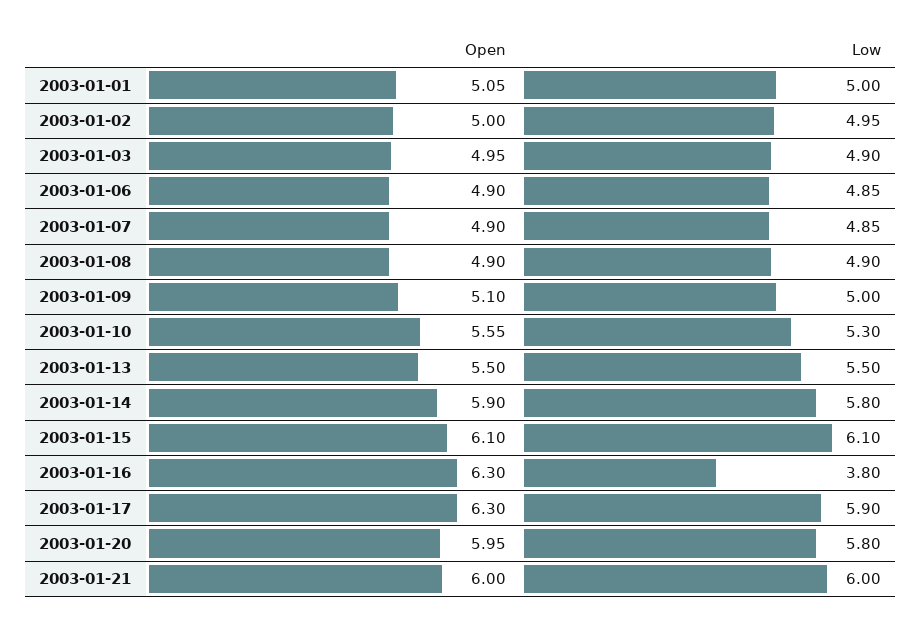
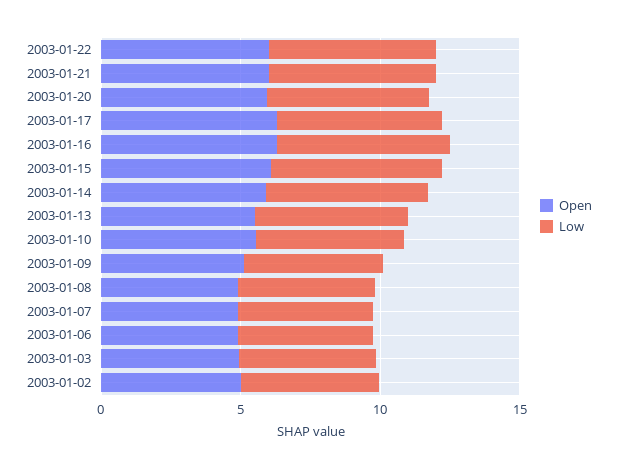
Open, 2003-01-01: 5.05 -> none
Low, 2003-01-01: 5 -> none
Low, 2003-01-16: 3.8 -> 6
Open, 2003-01-22: none -> 6
Low, 2003-01-22: none -> 6

